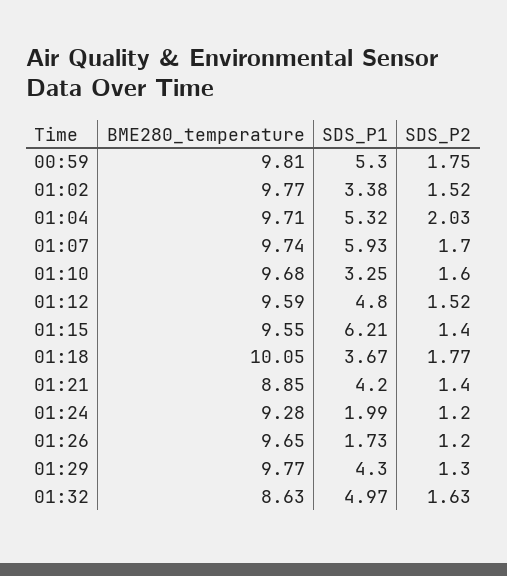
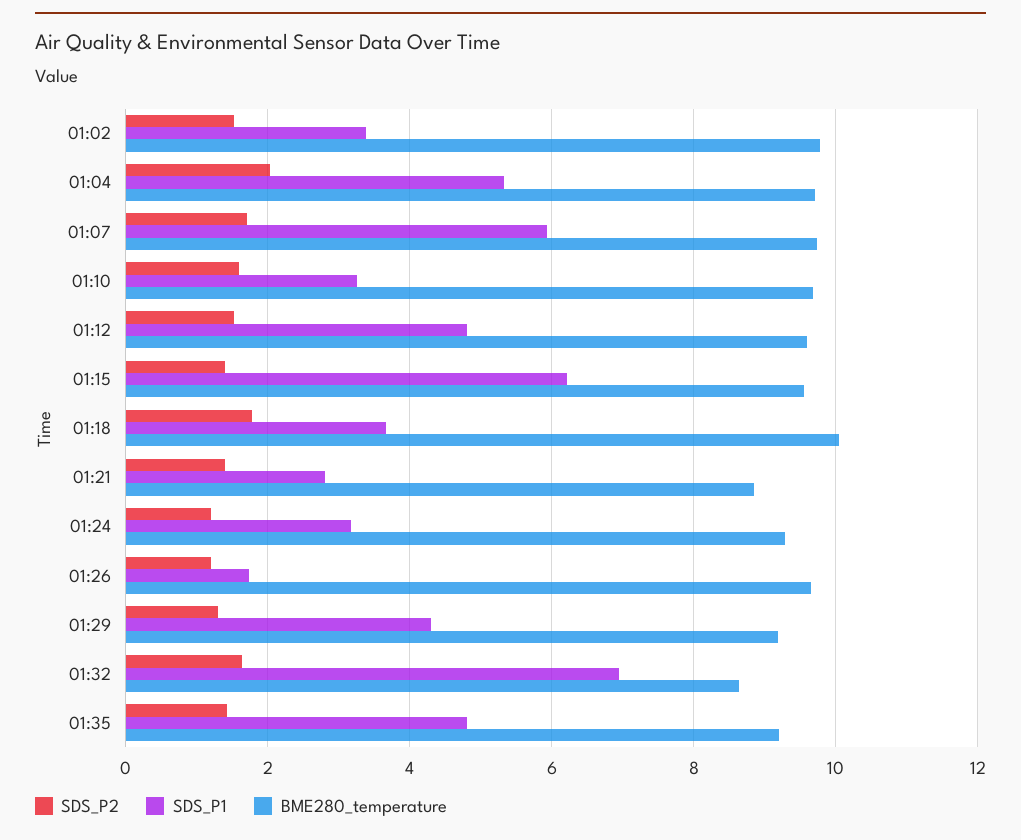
BME280_temperature, 00:59: 9.81 -> none
SDS_P1, 00:59: 5.3 -> none
SDS_P2, 00:59: 1.75 -> none
SDS_P1, 01:21: 4.2 -> 2.8
SDS_P1, 01:24: 1.99 -> 3.2
BME280_temperature, 01:29: 9.77 -> 9.2
SDS_P1, 01:32: 4.97 -> 7
SDS_P2, 01:35: none -> 1.4
SDS_P1, 01:35: none -> 4.8
BME280_temperature, 01:35: none -> 9.2

